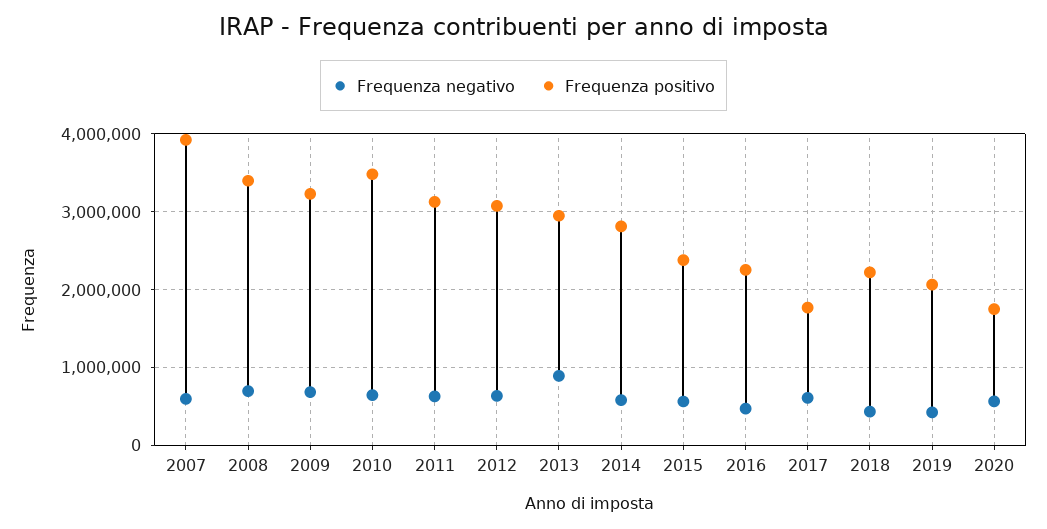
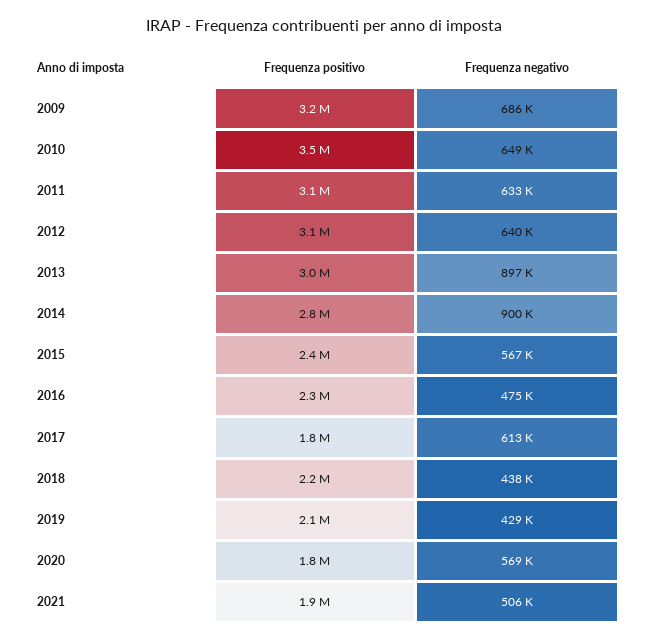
Frequenza negativo, 2007: 600000 -> none
Frequenza positivo, 2007: 3900000 -> none
Frequenza negativo, 2008: 700000 -> none
Frequenza positivo, 2008: 3400000 -> none
Frequenza negativo, 2014: 600000 -> 900000
Frequenza positivo, 2021: none -> 1900000
Frequenza negativo, 2021: none -> 506000

